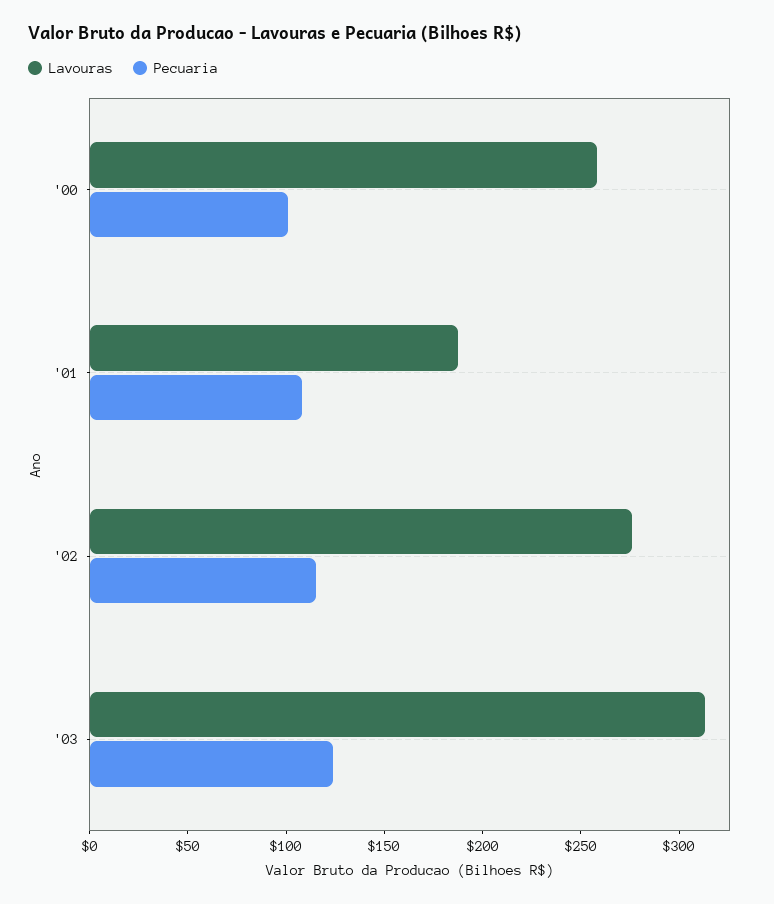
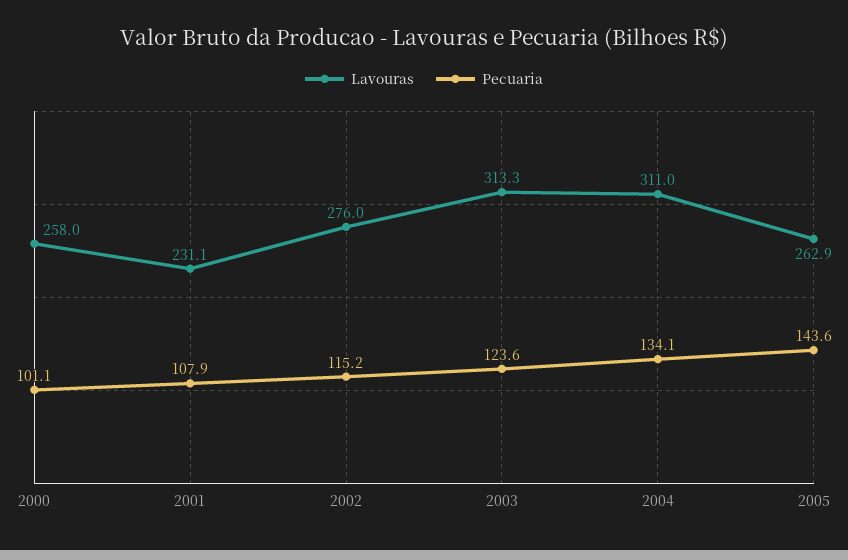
Lavouras, '01: 190 -> 231.1
Lavouras, 2004: none -> 311
Pecuaria, 2004: none -> 134.1
Lavouras, 2005: none -> 262.9
Pecuaria, 2005: none -> 143.6

